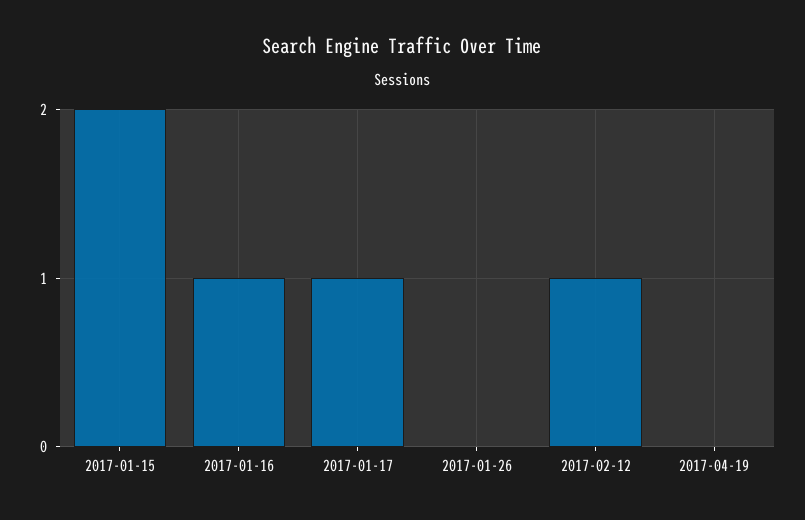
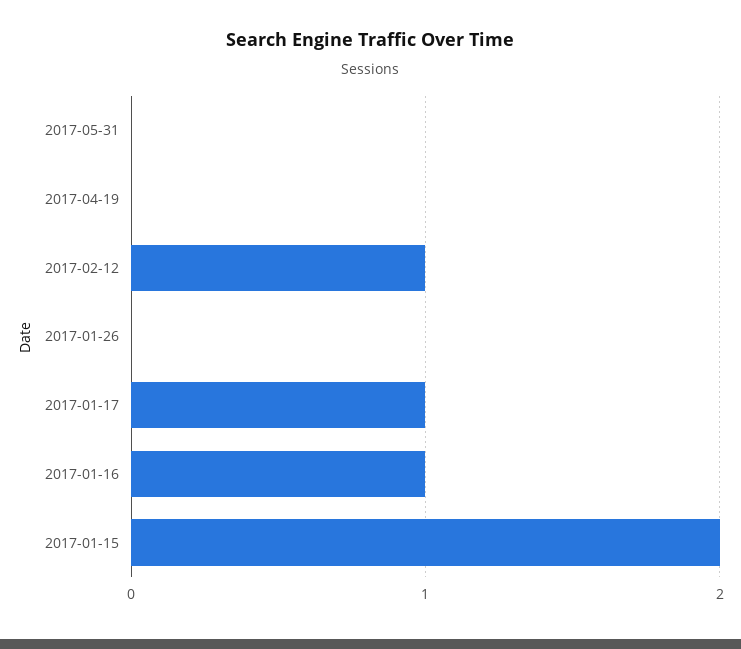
2017-05-31: none -> 0

